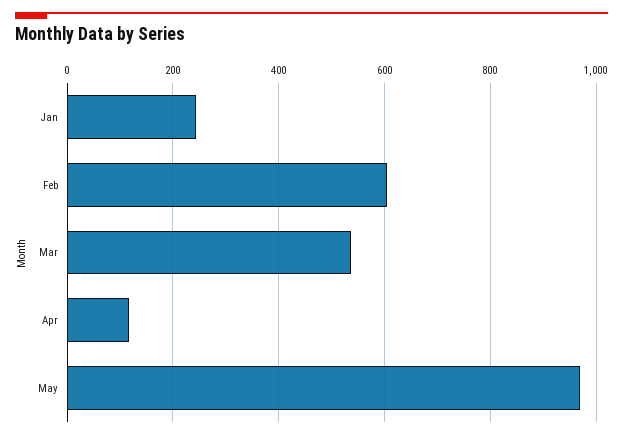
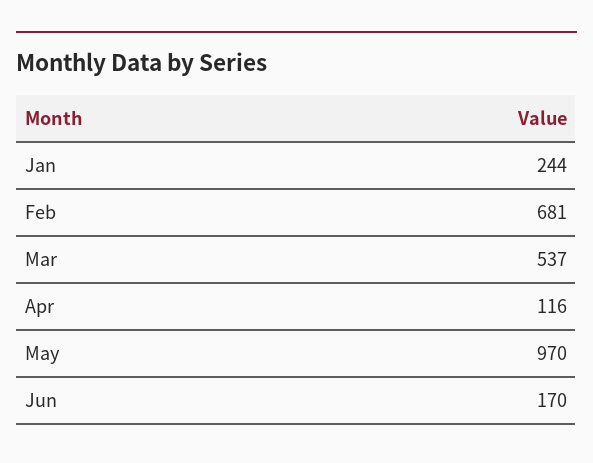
Feb: 600 -> 681
Jun: none -> 170

